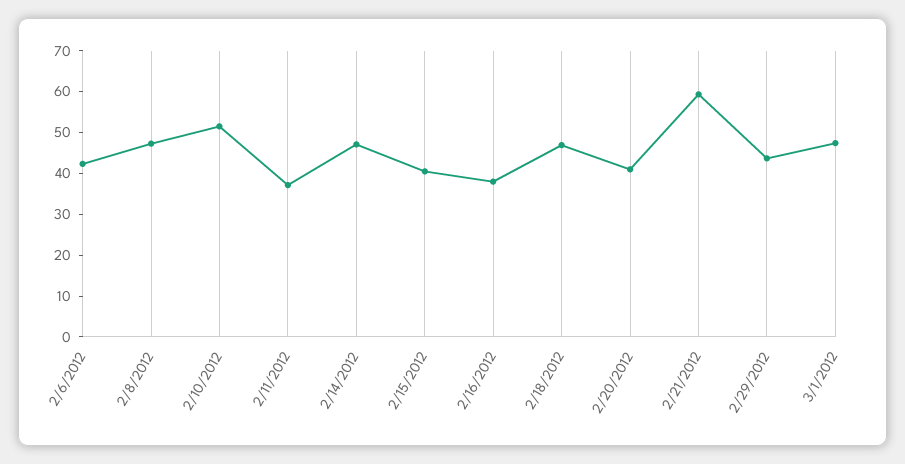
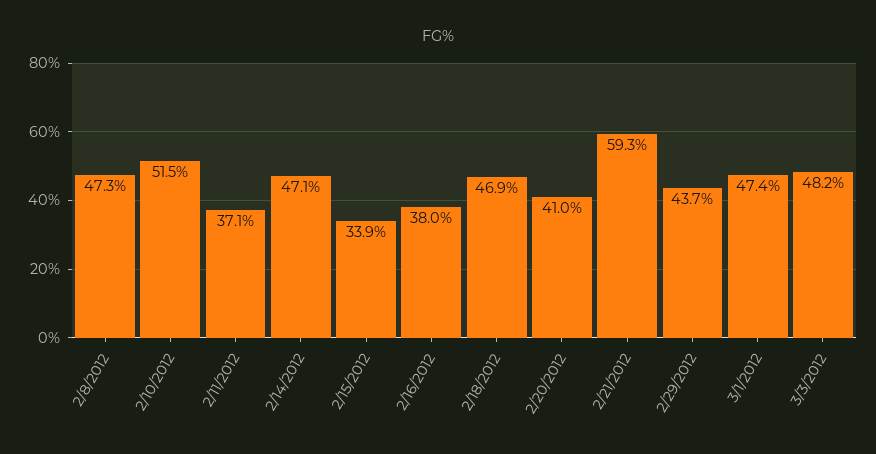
2/6/2012: 42 -> none
2/15/2012: 40 -> 33.9
3/3/2012: none -> 48.2

